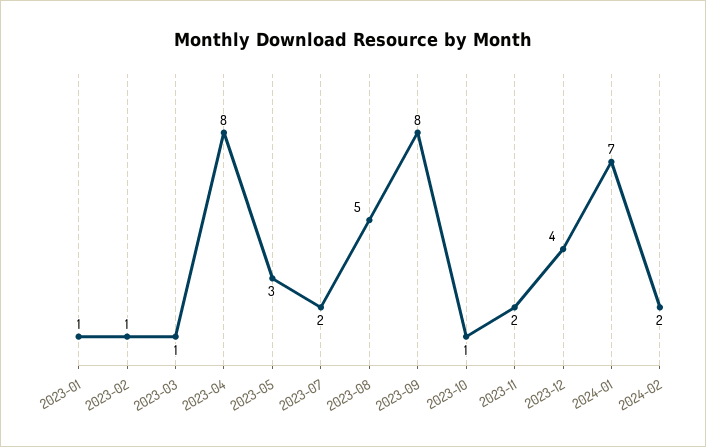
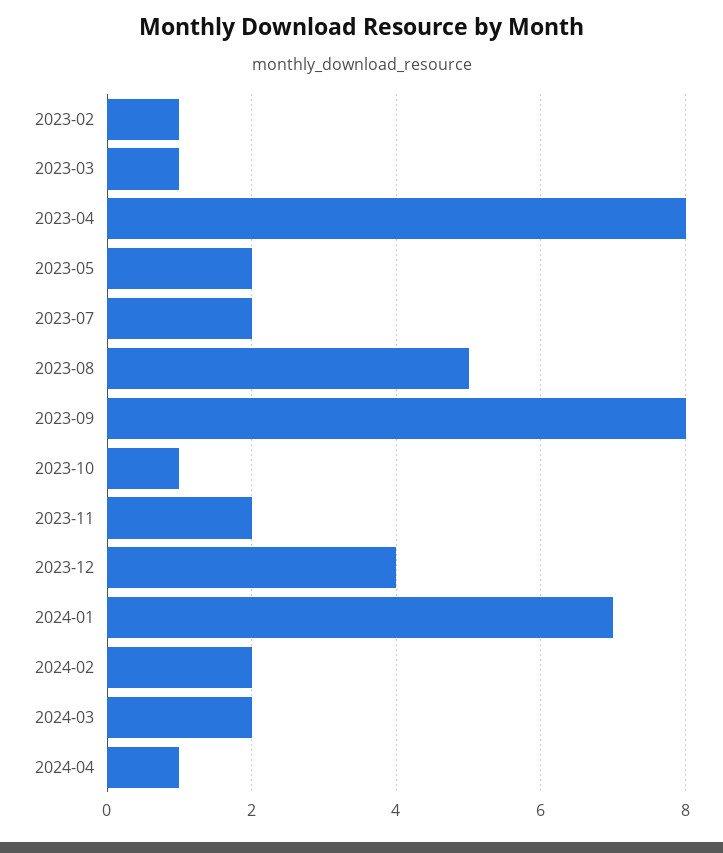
2023-01: 1 -> none
2023-05: 3 -> 2
2024-03: none -> 2
2024-04: none -> 1

